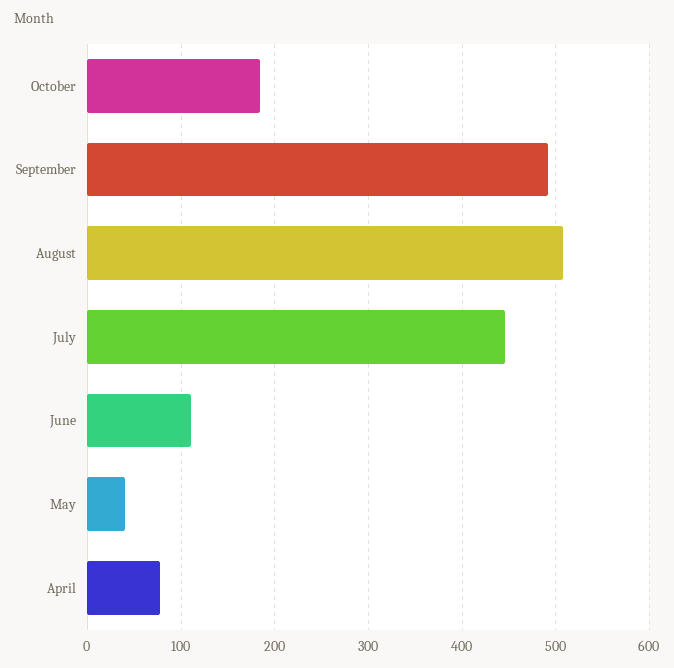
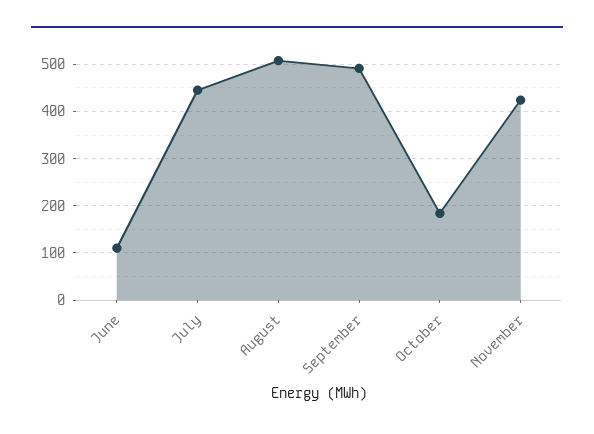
May: 40 -> none
April: 80 -> none
November: none -> 420

